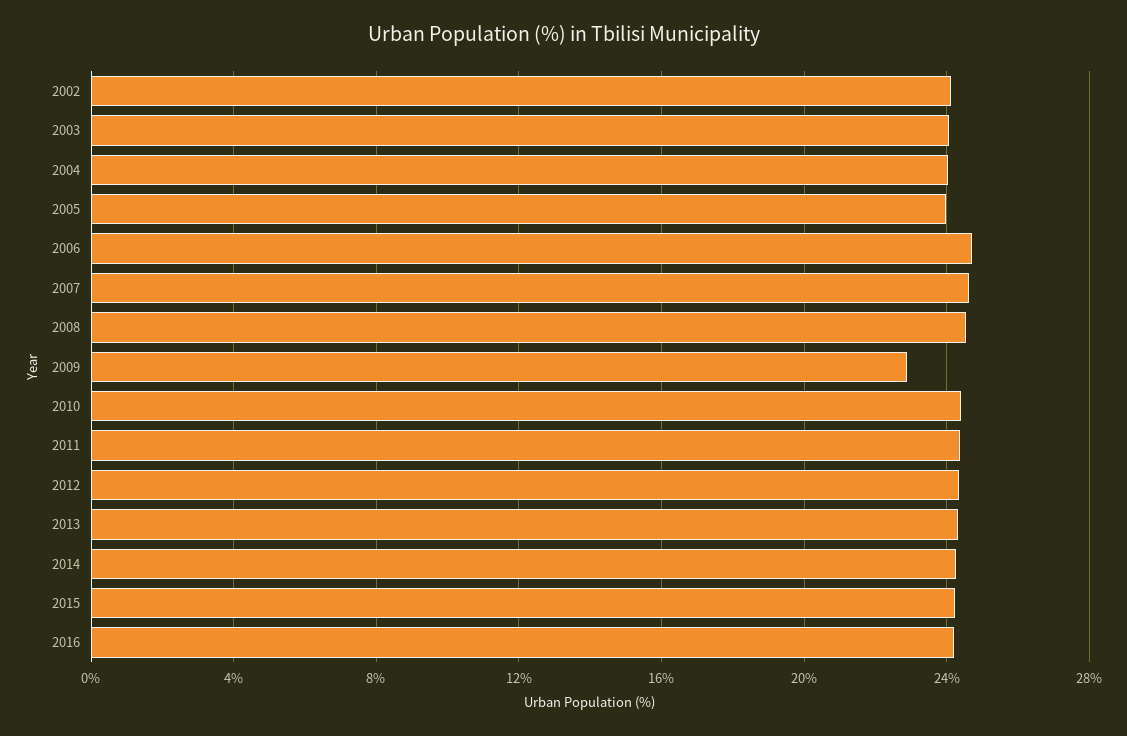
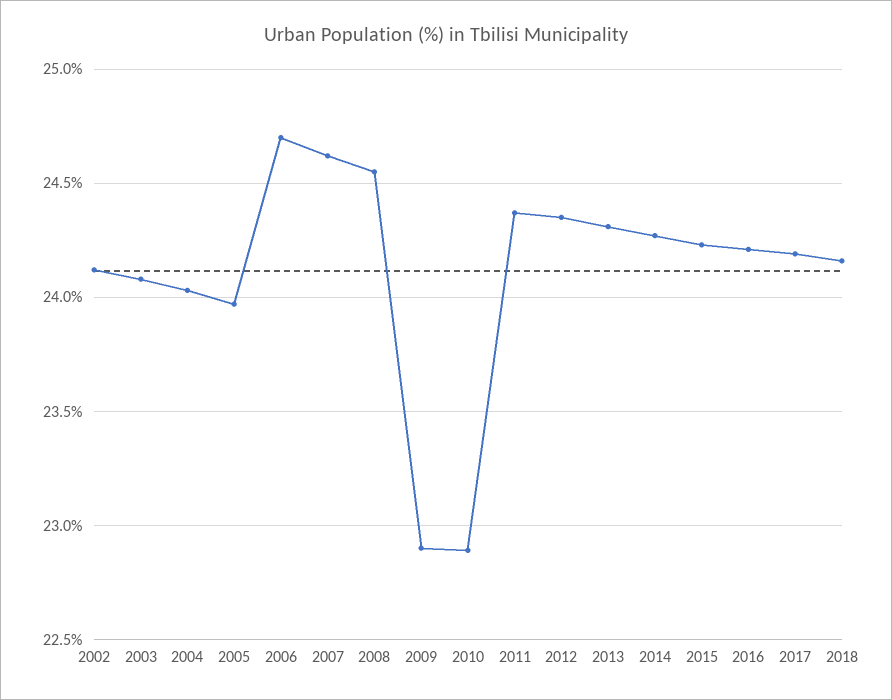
2010: 24.5 -> 22.9
2017: none -> 24.2
2018: none -> 24.15

